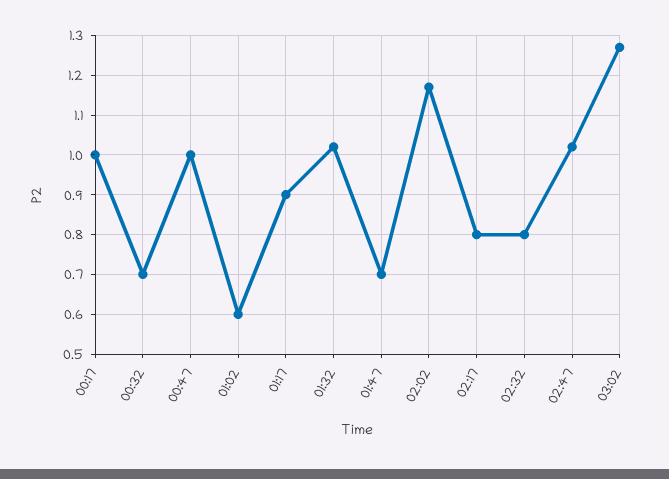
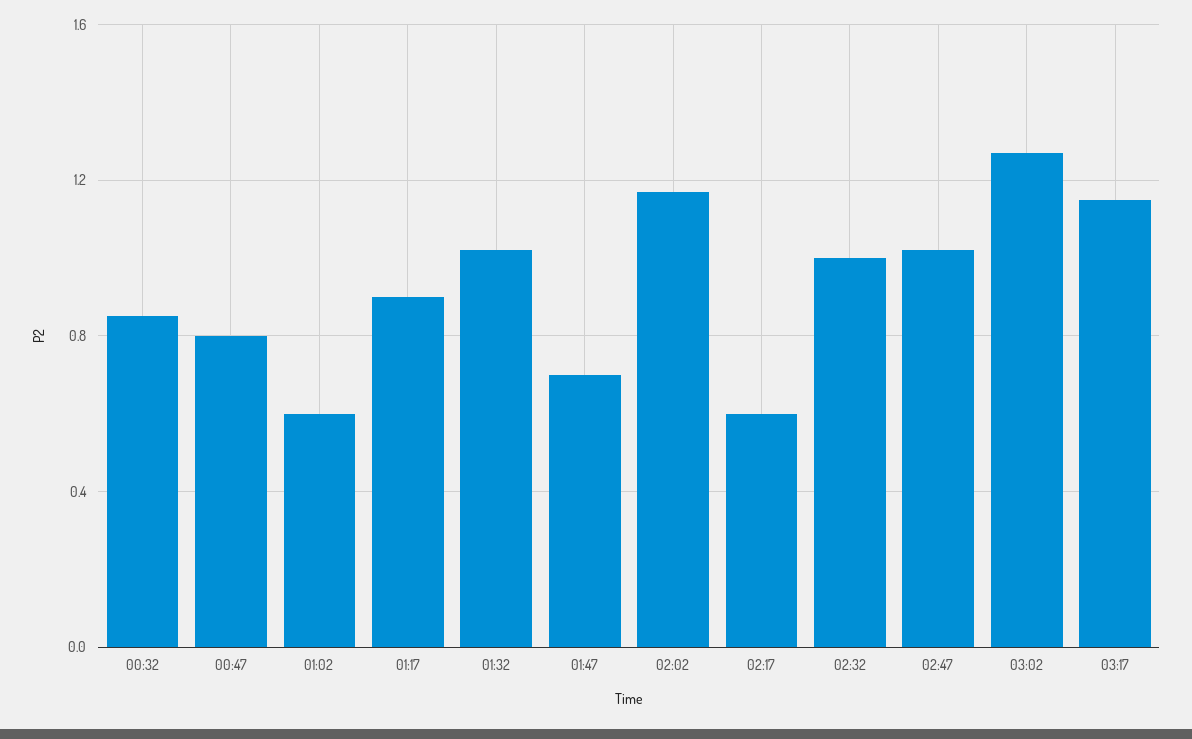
00:17: 1 -> none
00:32: 0.7 -> 0.85
00:47: 1 -> 0.8
02:17: 0.8 -> 0.6
02:32: 0.8 -> 1
03:17: none -> 1.15

